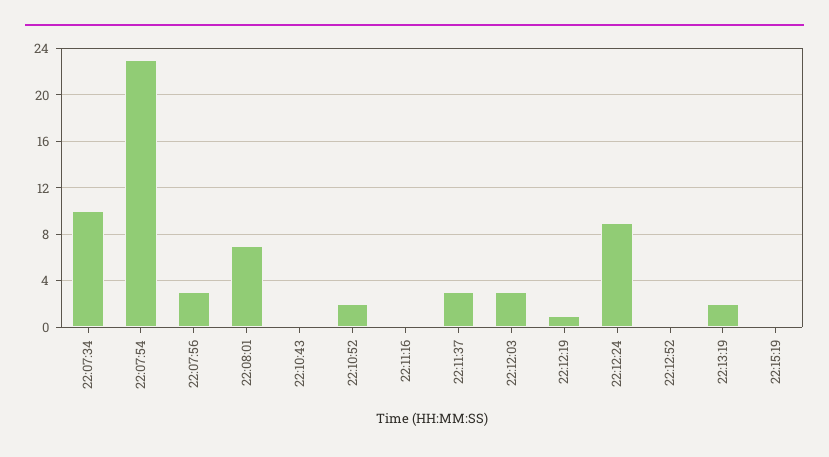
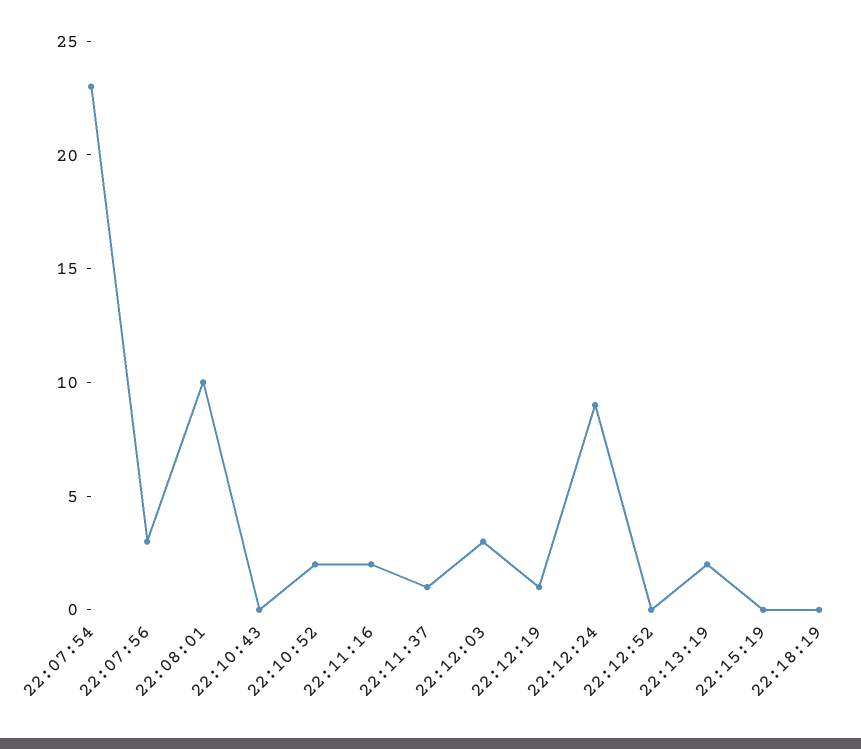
22:07:34: 10 -> none
22:08:01: 7 -> 10
22:11:16: 0 -> 2
22:11:37: 3 -> 1
22:18:19: none -> 0

